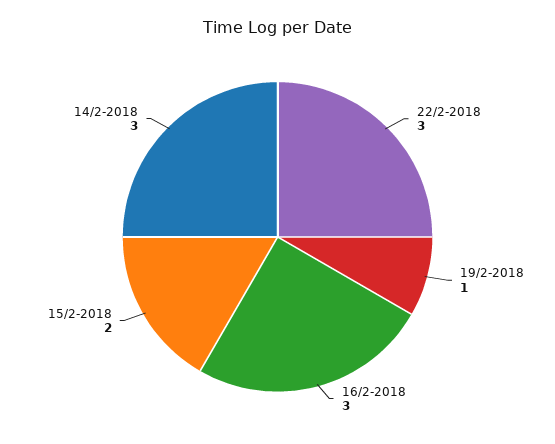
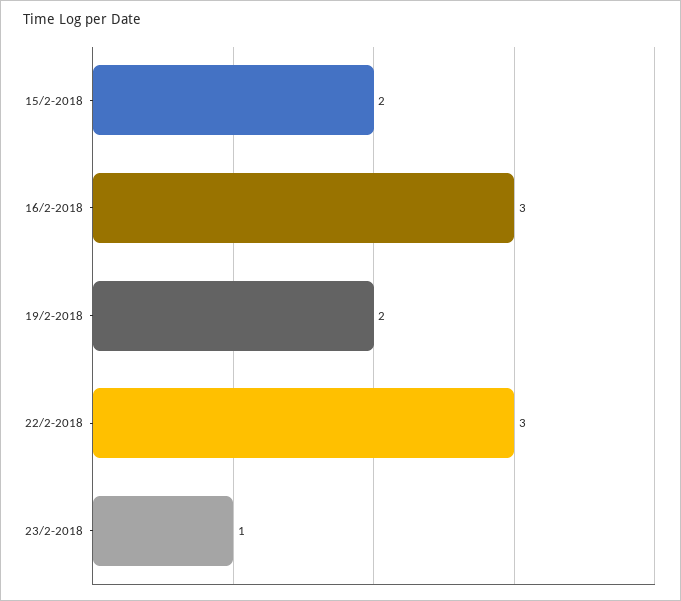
19/2-2018: 1 -> 2
14/2-2018: 3 -> none
23/2-2018: none -> 1

